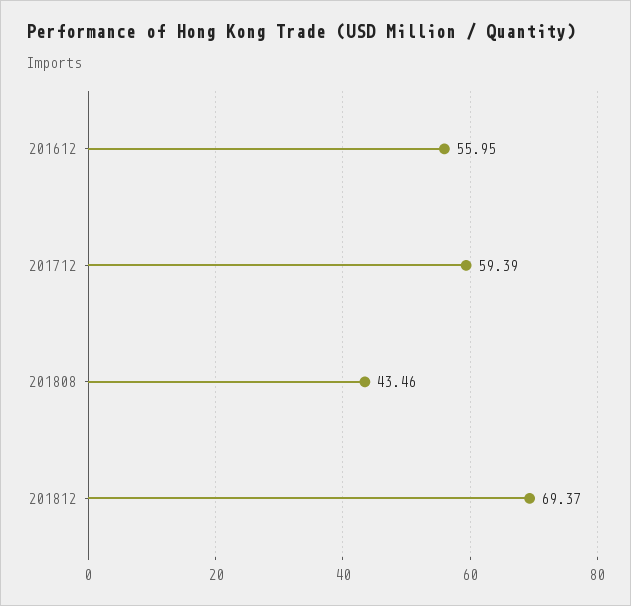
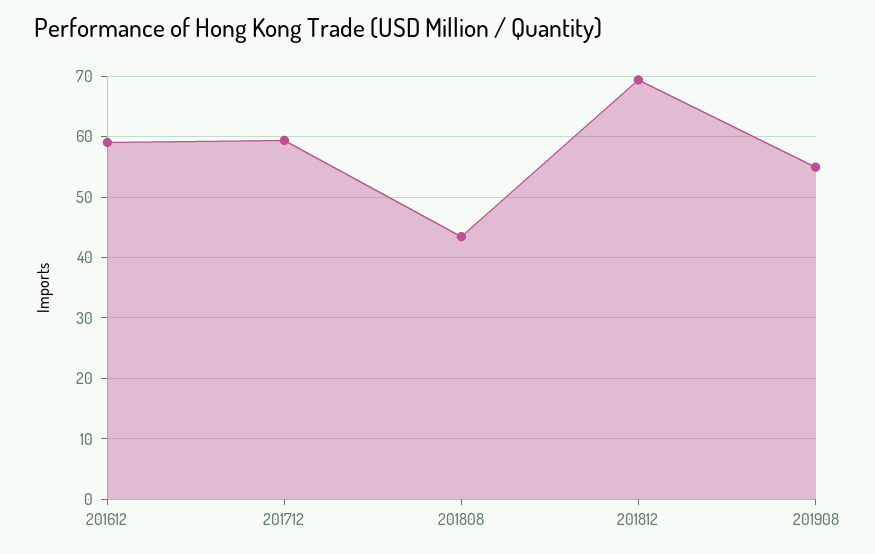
201612: 55.95 -> 59
201908: none -> 55

